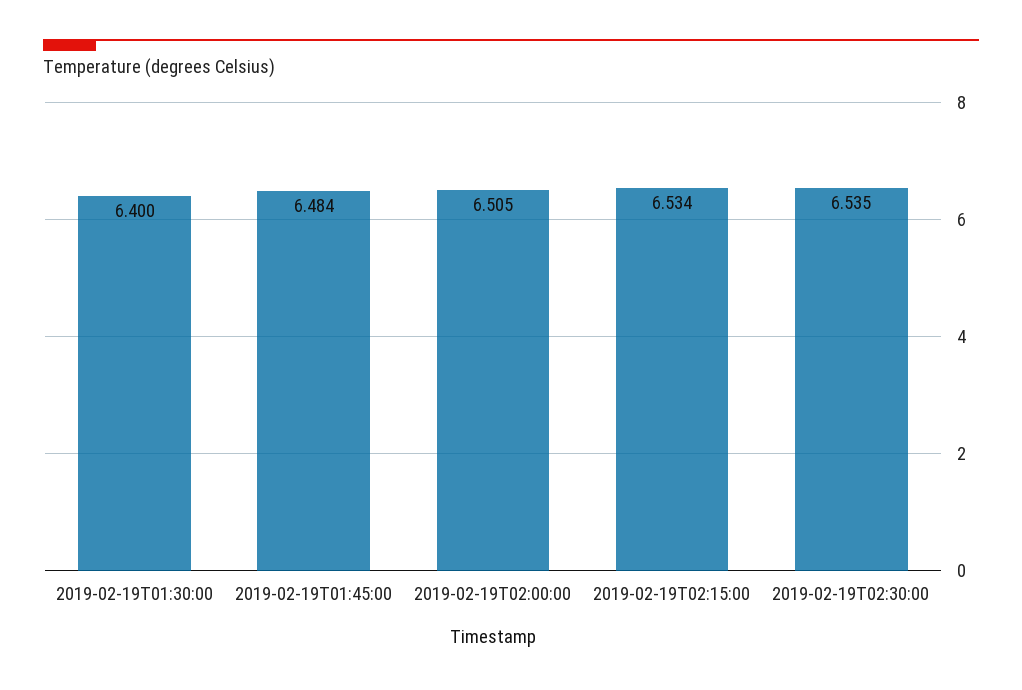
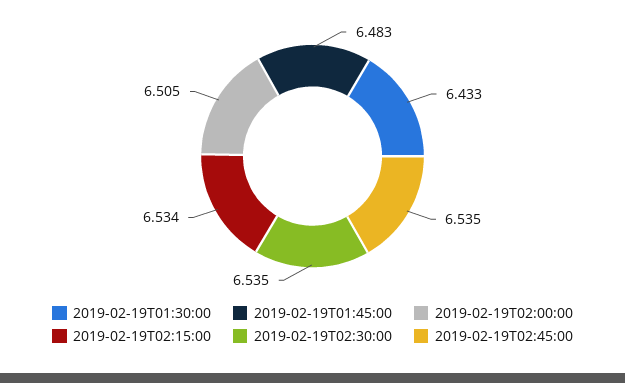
2019-02-19T01:30:00: 6.4 -> 6.433
2019-02-19T01:45:00: 6.484 -> 6.483
2019-02-19T02:45:00: none -> 6.535

